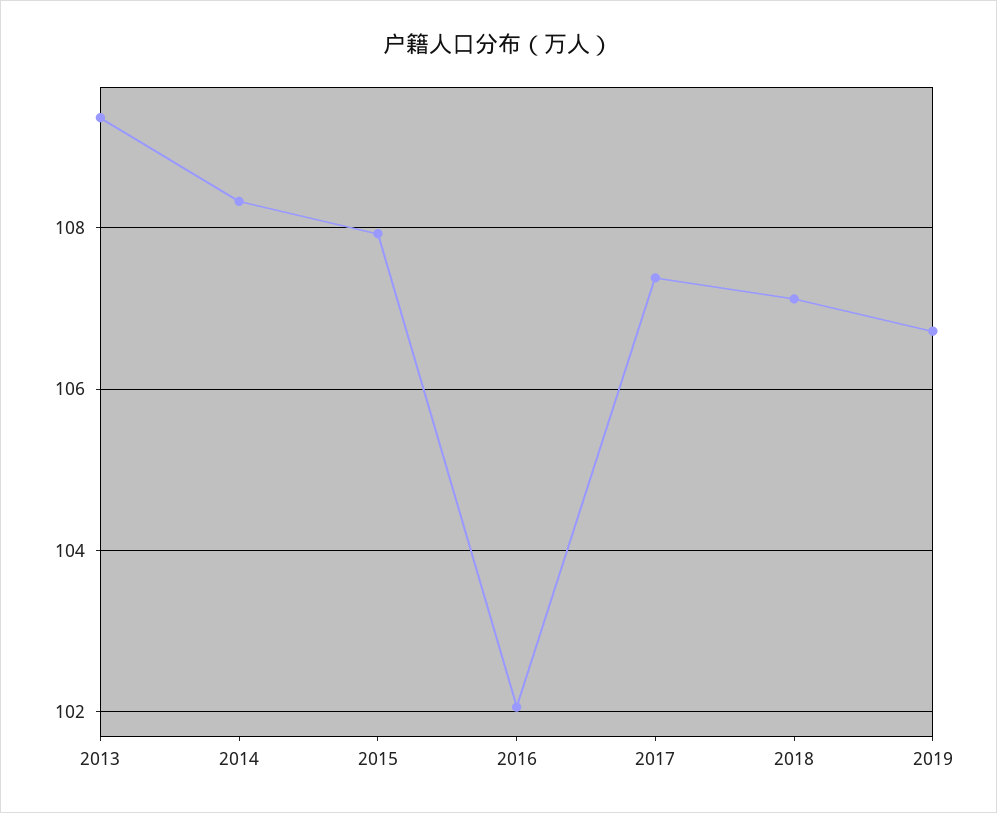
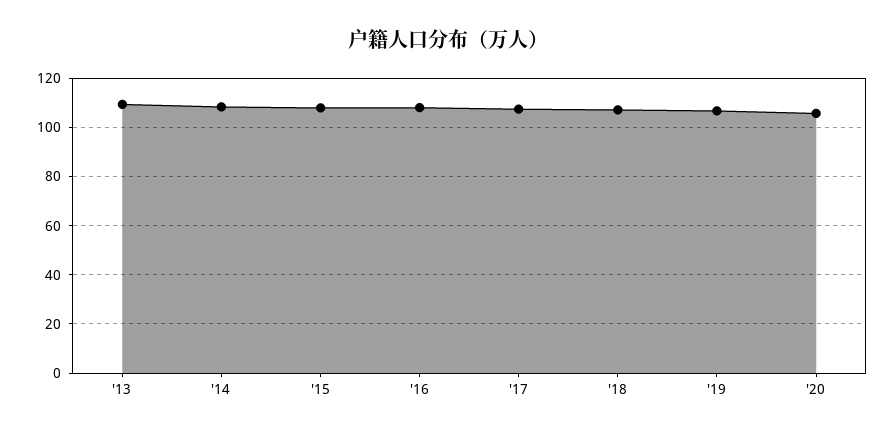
2016: 102 -> 107.5
'20: none -> 105

